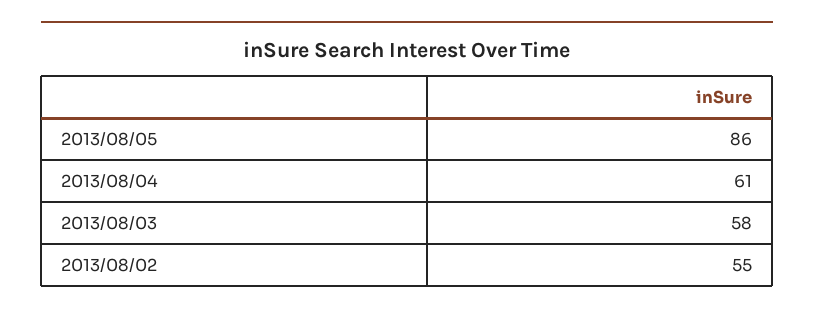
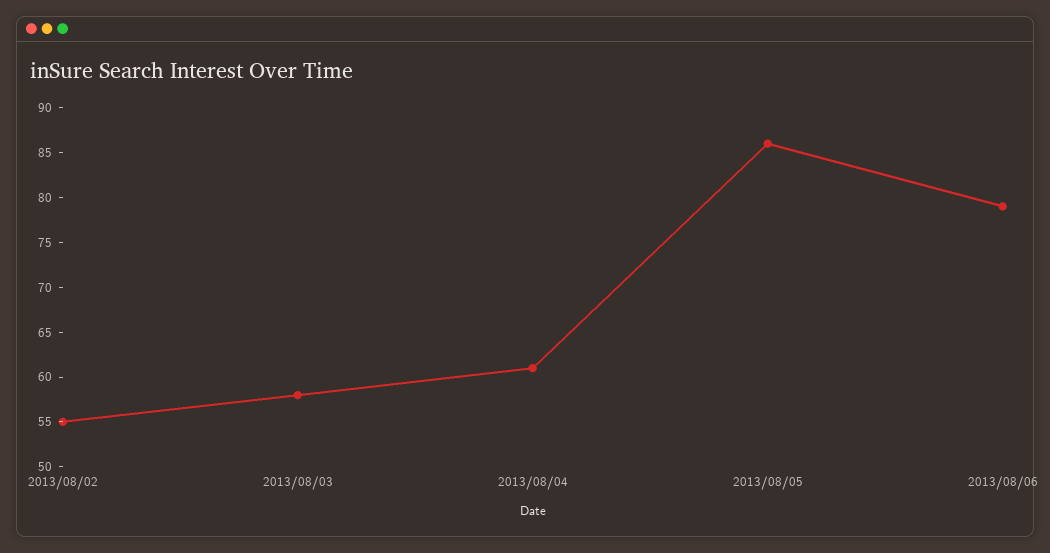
2013/08/06: none -> 79

